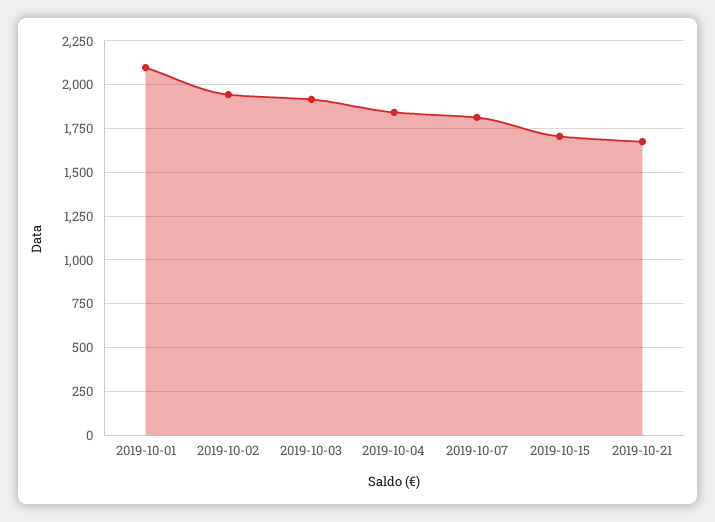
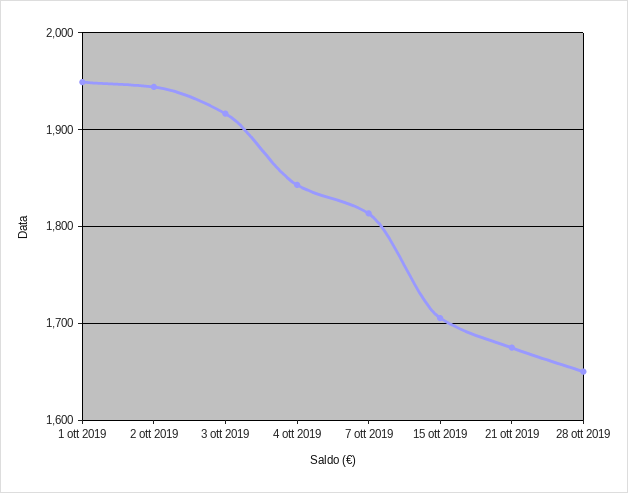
2019-10-01: 2100 -> 1950
28 ott 2019: none -> 1650

